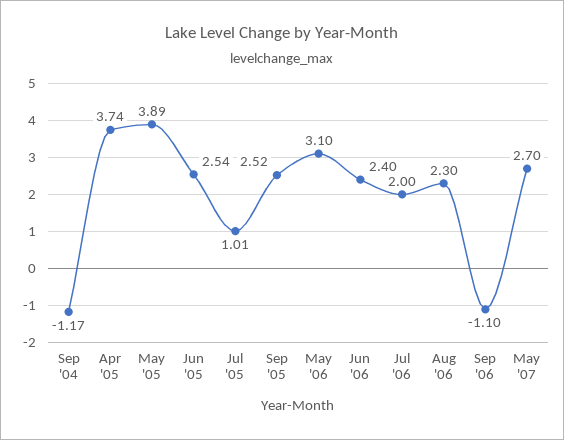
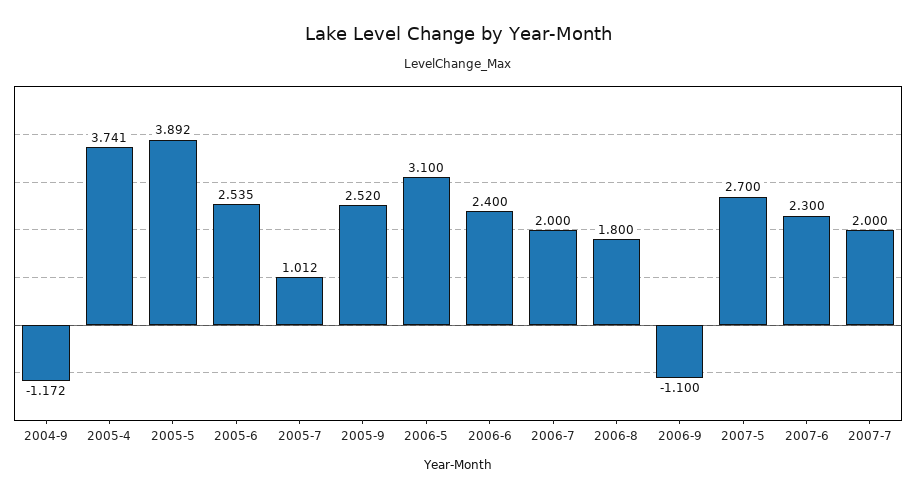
Aug '06: 2.3 -> 1.8
2007-6: none -> 2.3
2007-7: none -> 2

